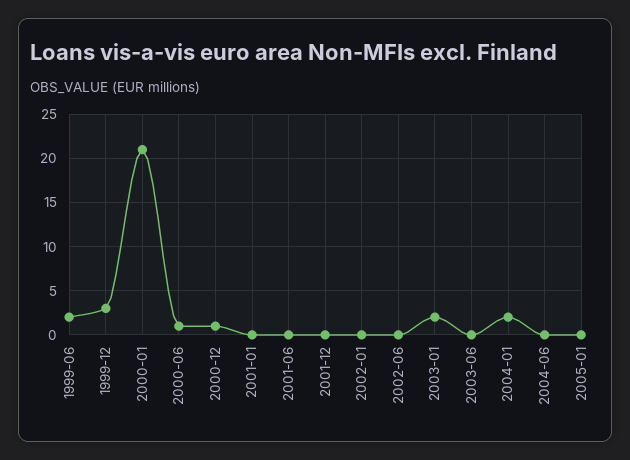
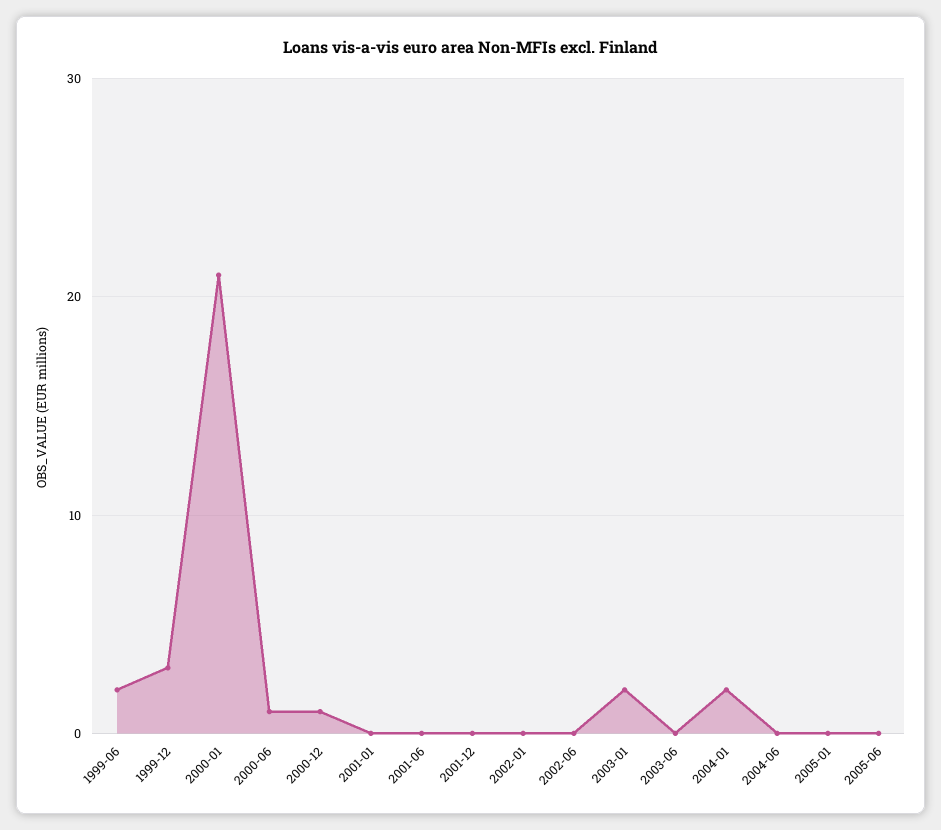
2005-06: none -> 0

